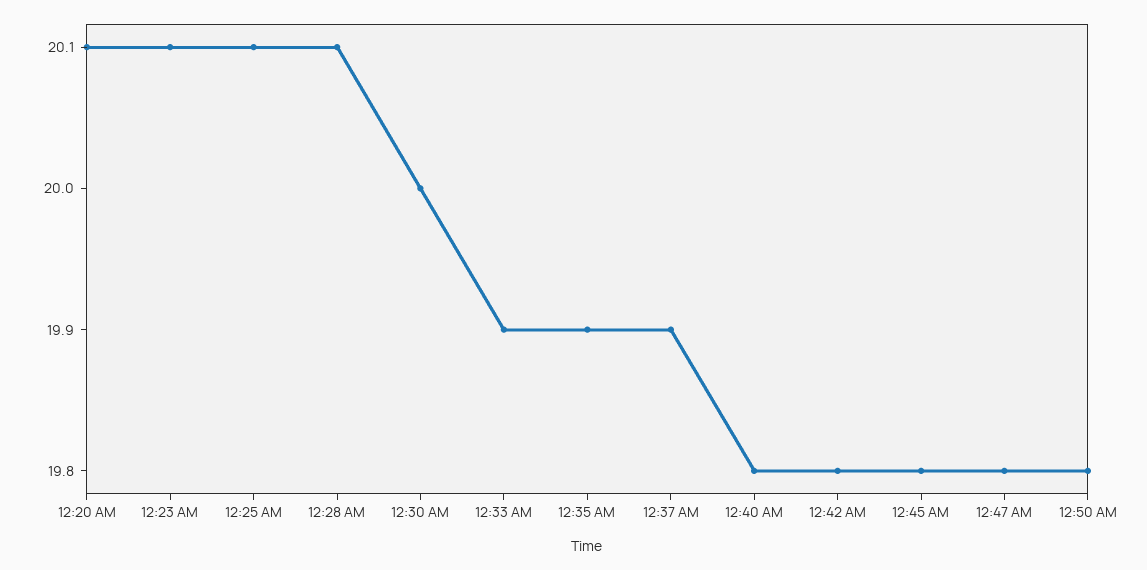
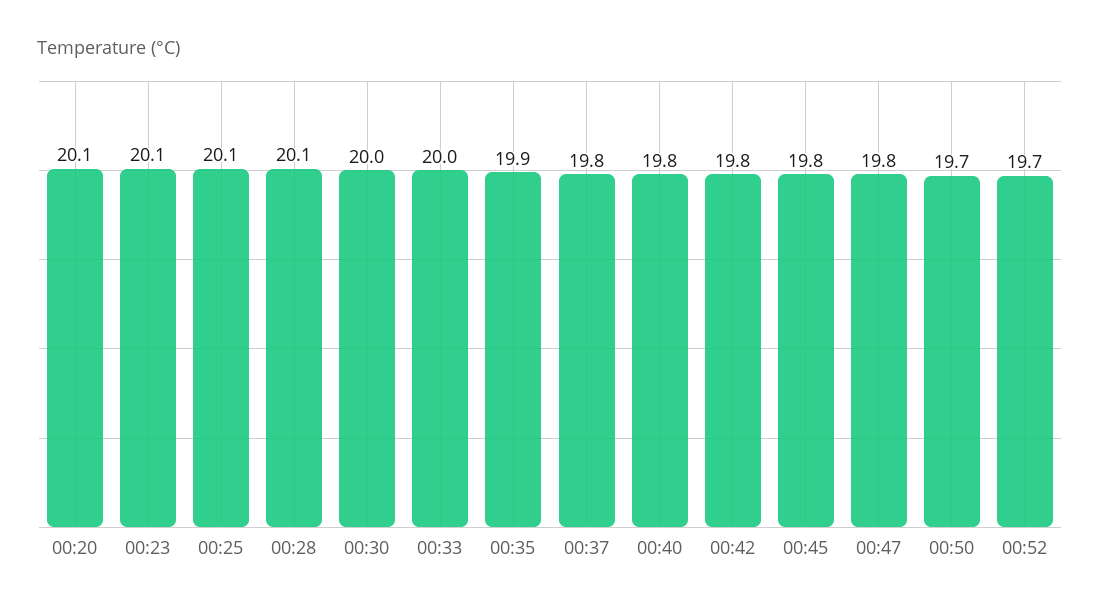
12:33 AM: 19.9 -> 20
12:37 AM: 19.9 -> 19.8
12:50 AM: 19.8 -> 19.7
00:52: none -> 19.7

